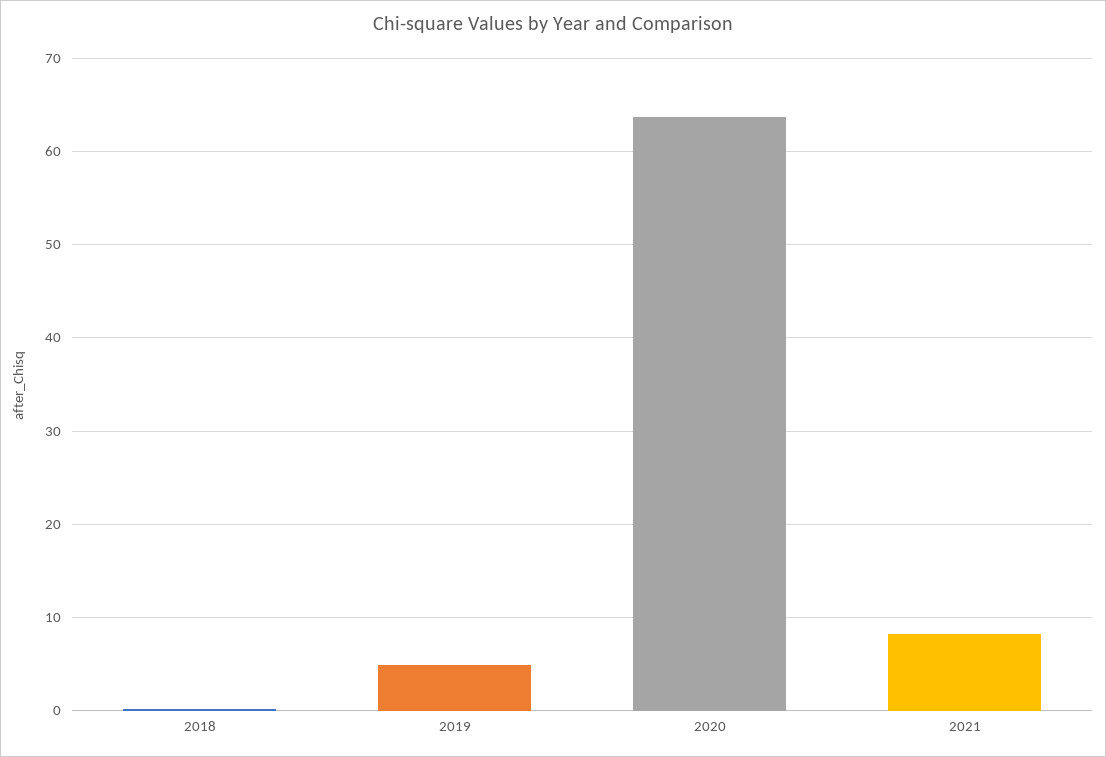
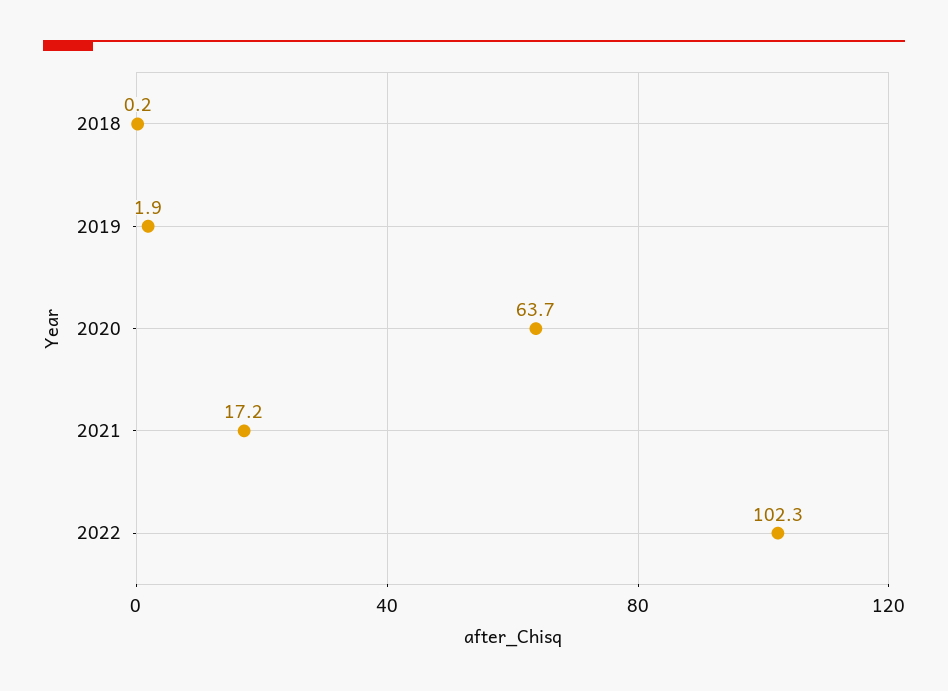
2019: 5 -> 1.9
2021: 8 -> 17.2
2022: none -> 102.3

